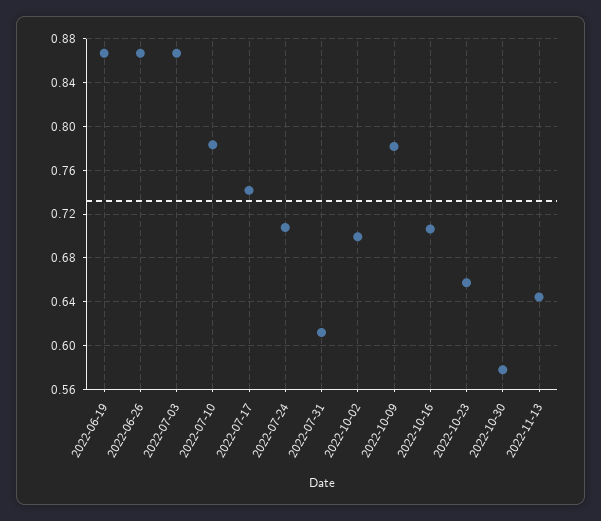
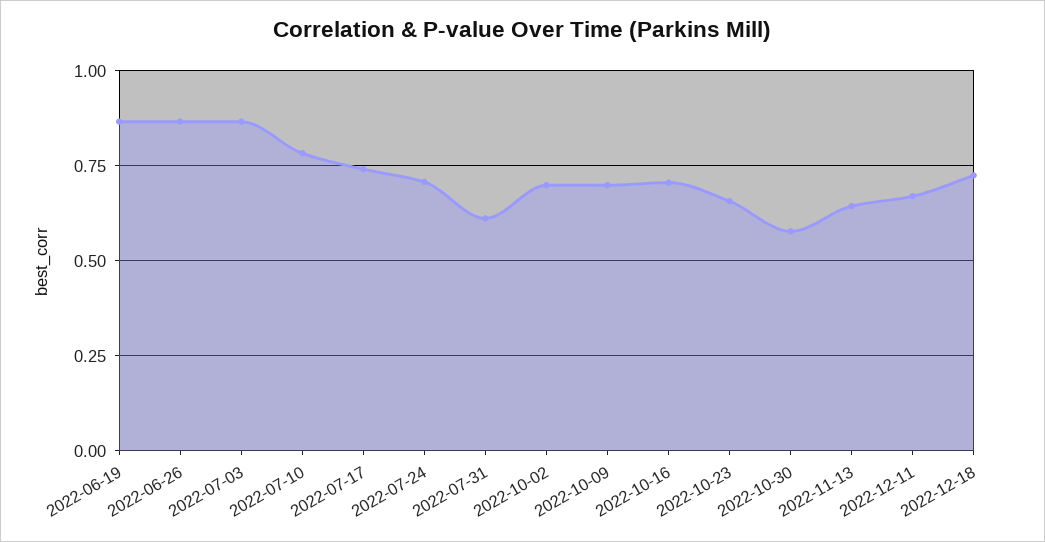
2022-10-09: 0.78 -> 0.7
2022-12-11: none -> 0.675
2022-12-18: none -> 0.725

